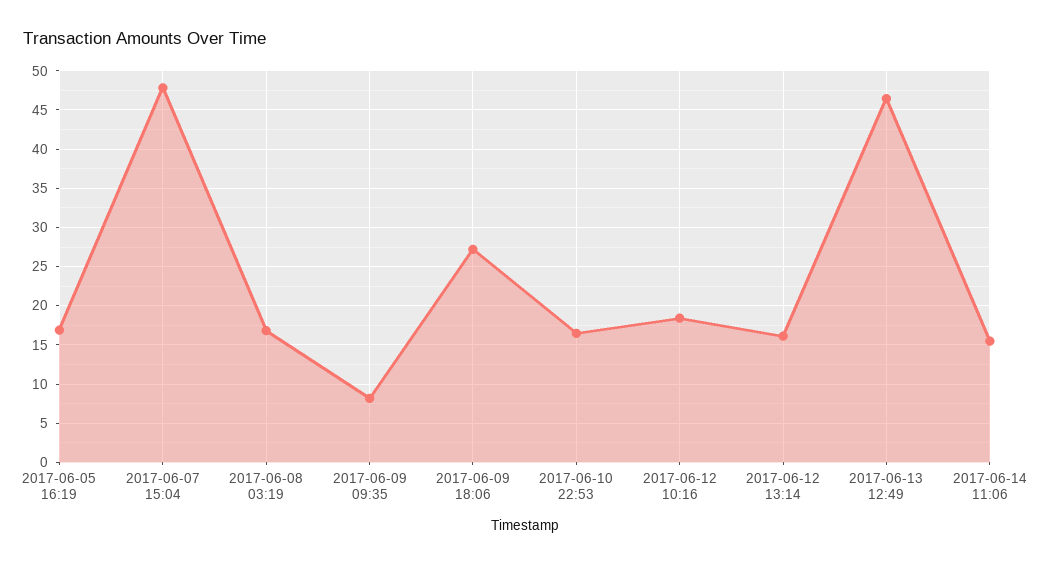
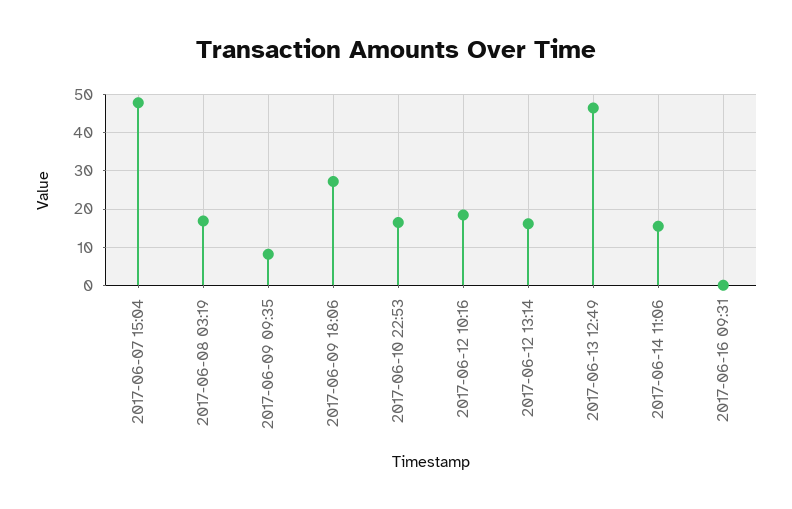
2017-06-05 16:19: 17 -> none
2017-06-16 09:31: none -> 0

